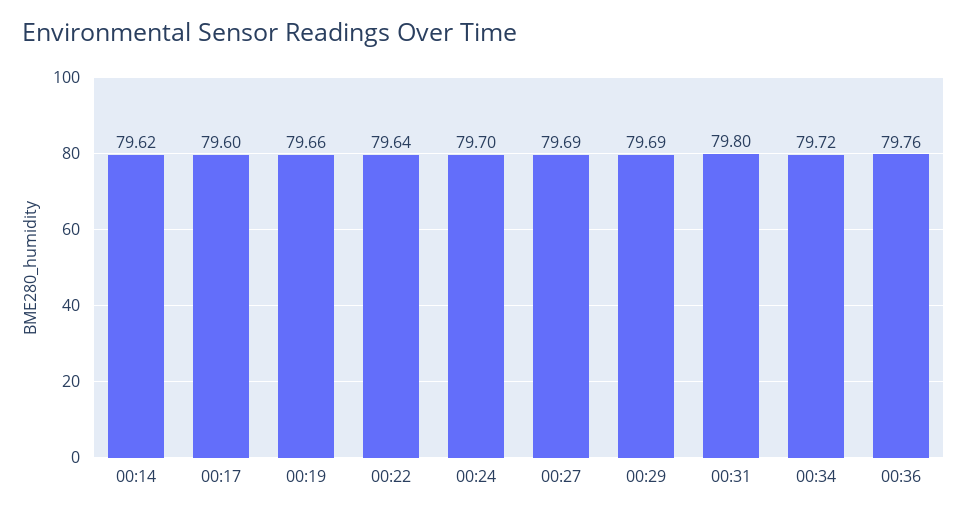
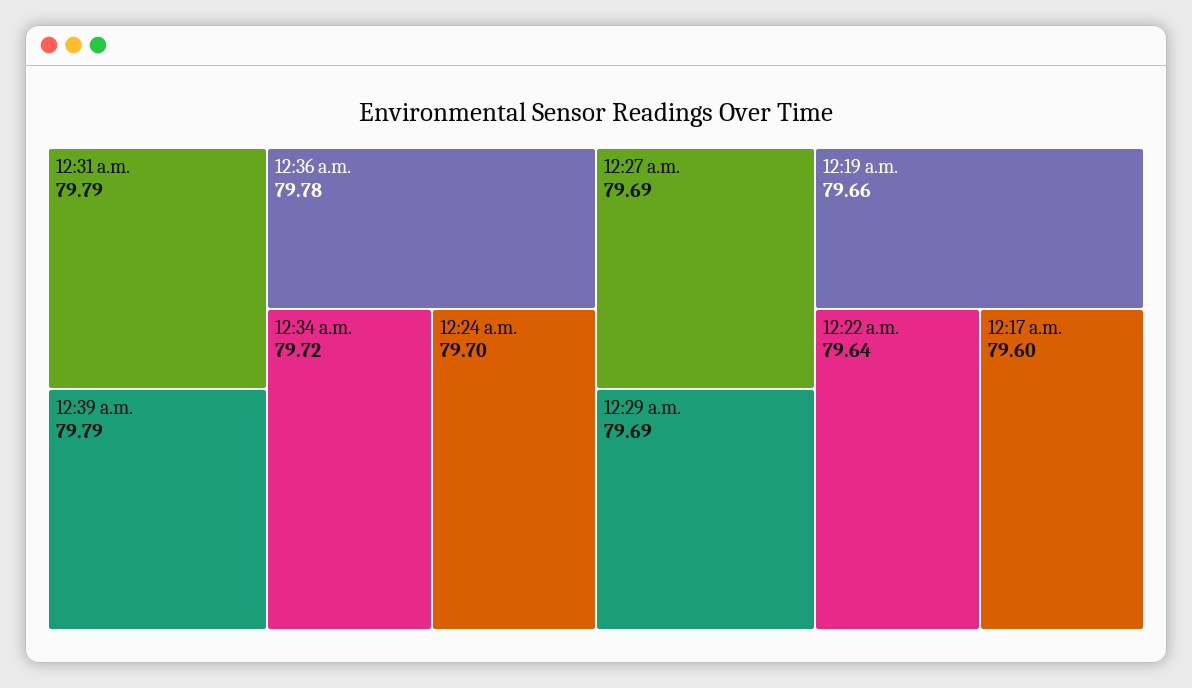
00:14: 79.62 -> none
00:31: 79.8 -> 79.79
00:36: 79.76 -> 79.78
12:39 a.m.: none -> 79.79

